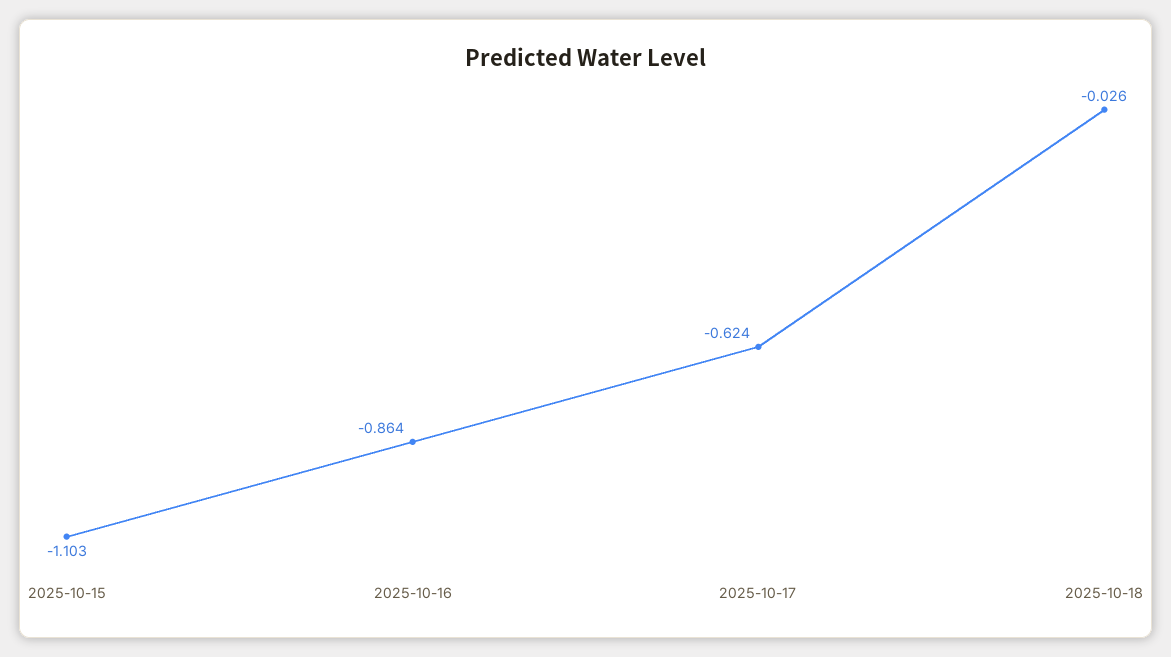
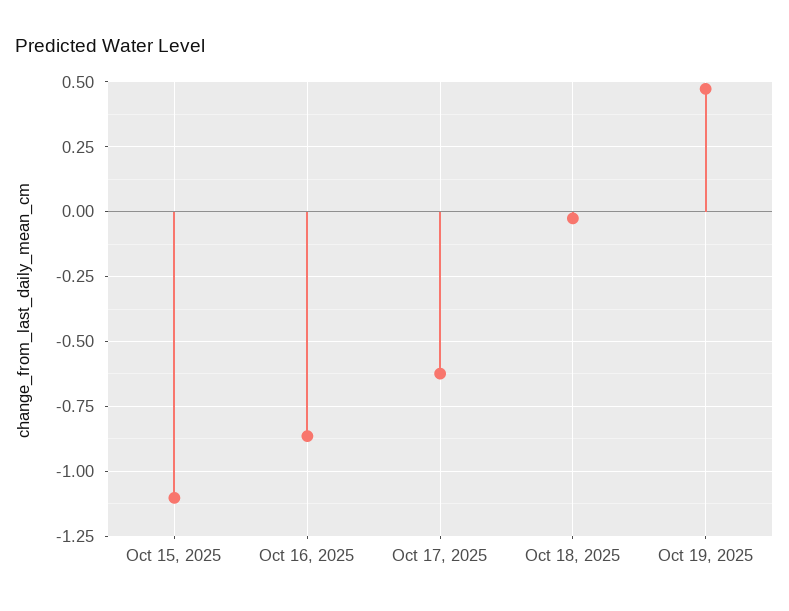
Oct 19, 2025: none -> 0.475

